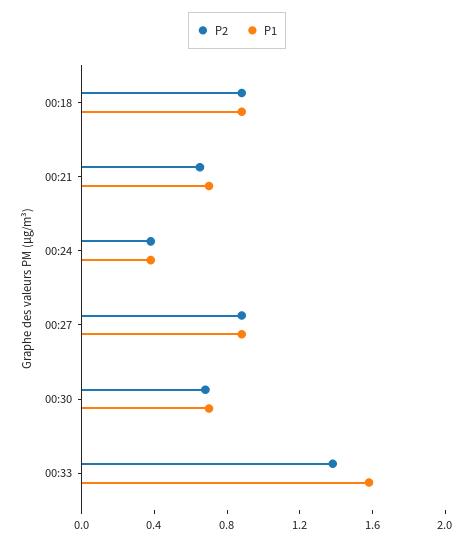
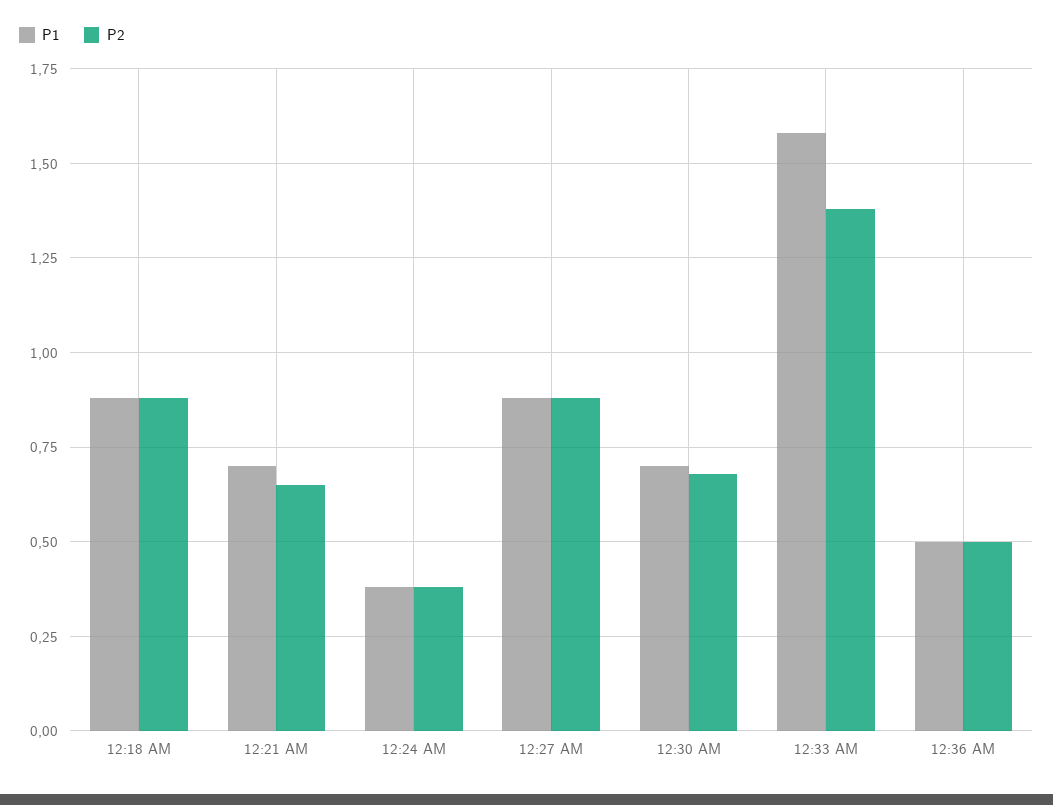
P1, 12:36 AM: none -> 0.5
P2, 12:36 AM: none -> 0.5

